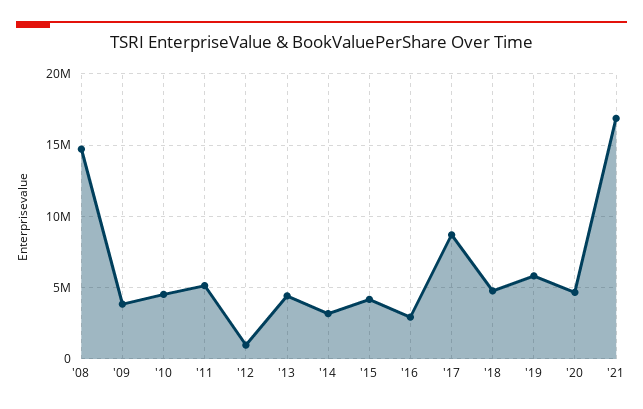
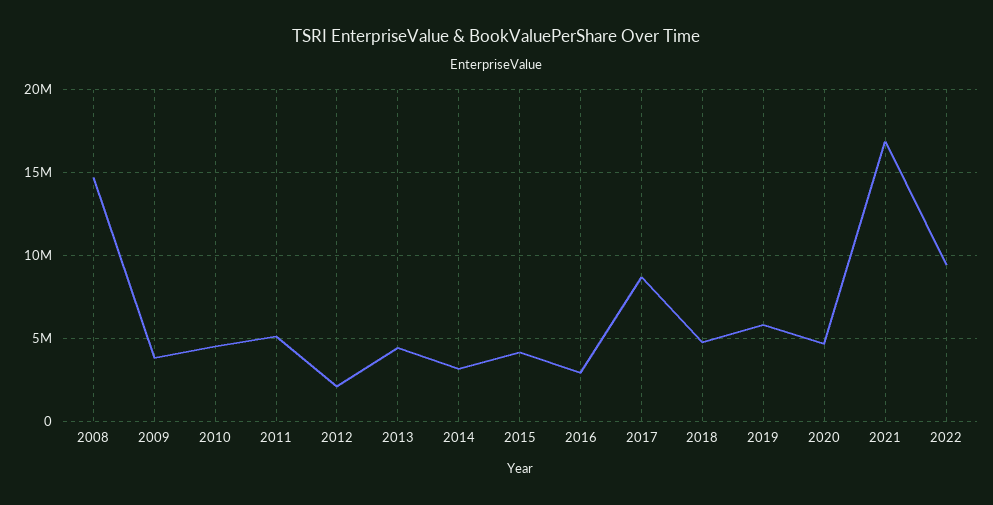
'12: 1000000 -> 2000000
2022: none -> 9500000

